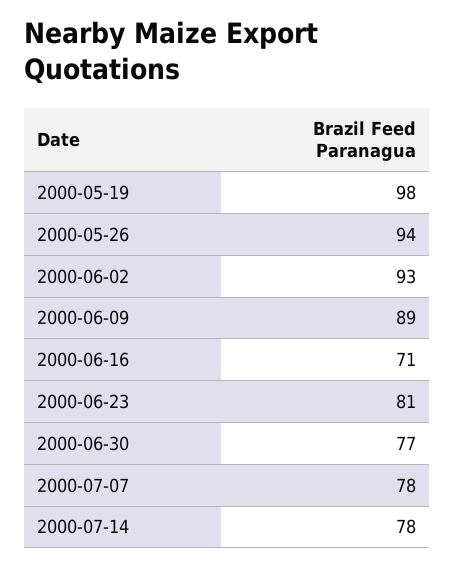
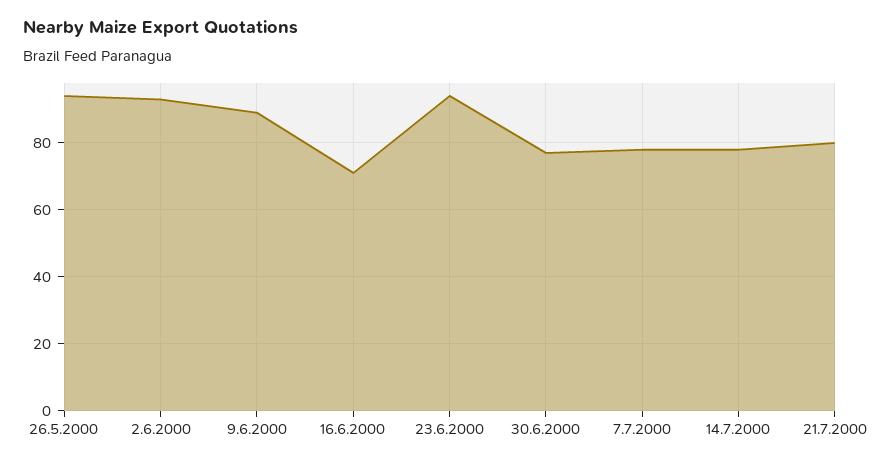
2000-05-19: 98 -> none
2000-06-23: 81 -> 95
21.7.2000: none -> 80

